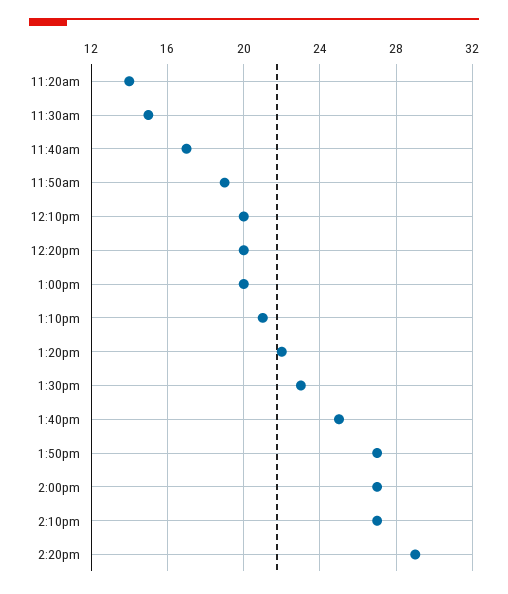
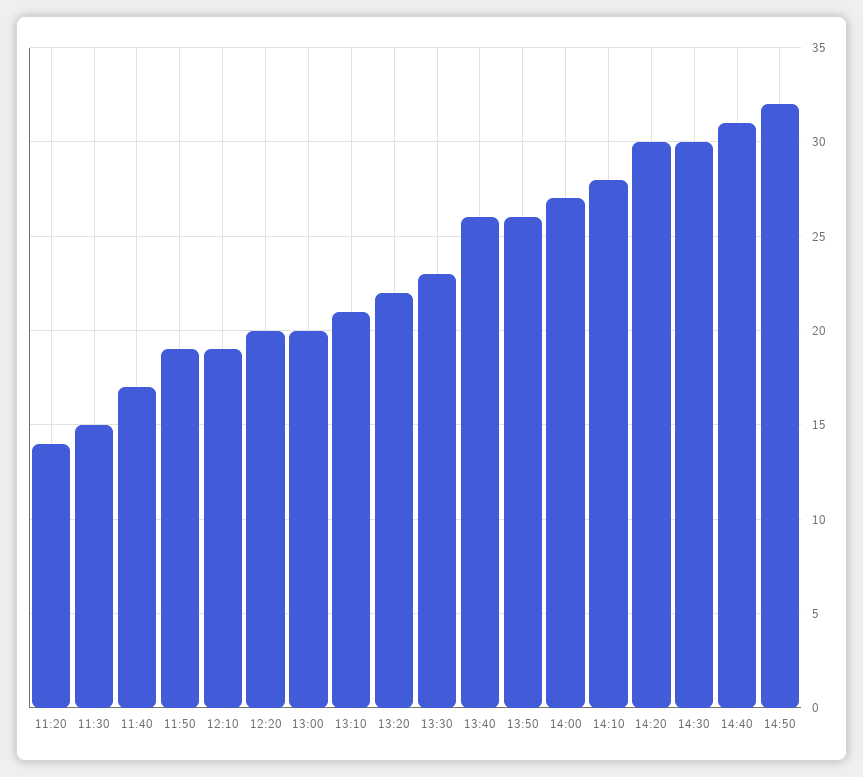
12:10pm: 20 -> 19
1:40pm: 25 -> 26
1:50pm: 27 -> 26
2:10pm: 27 -> 28
2:20pm: 29 -> 30
14:30: none -> 30
14:40: none -> 31
14:50: none -> 32

